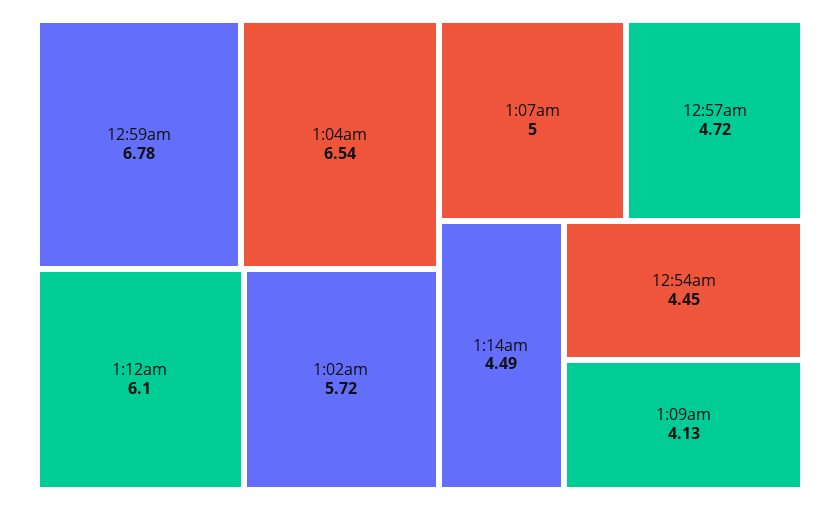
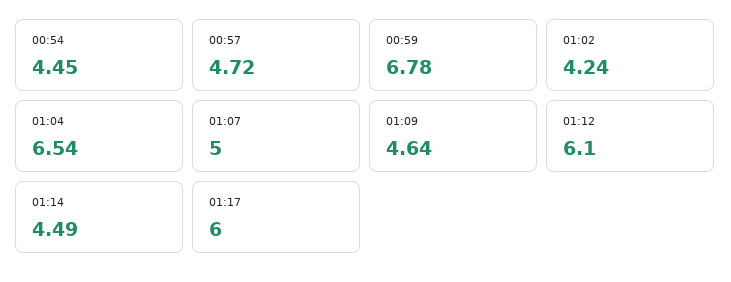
1:02am: 5.72 -> 4.24
1:09am: 4.13 -> 4.64
01:17: none -> 6

